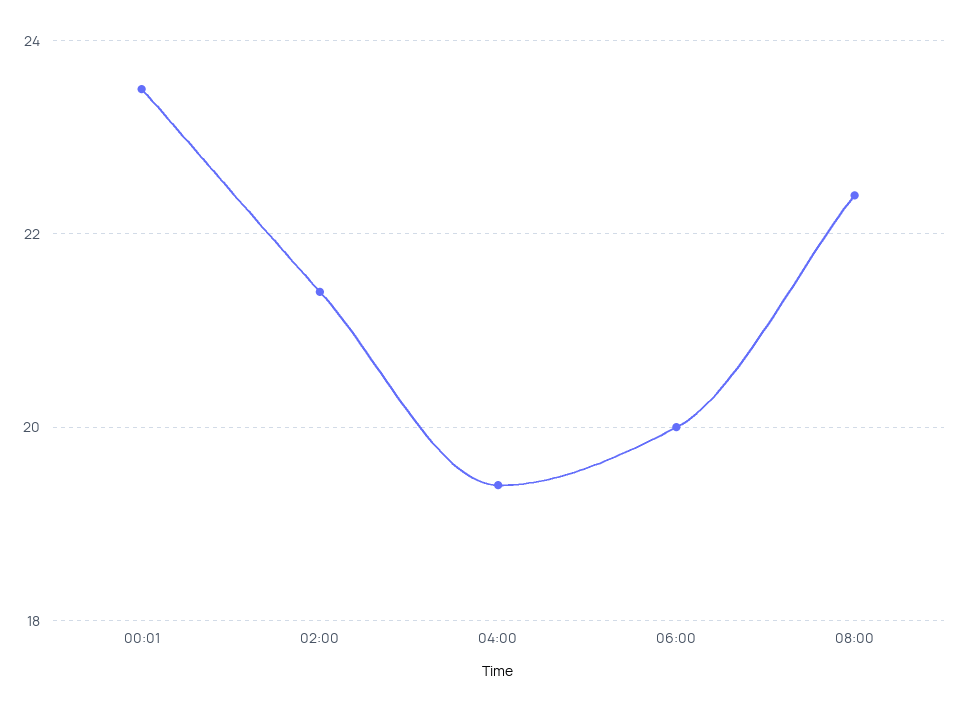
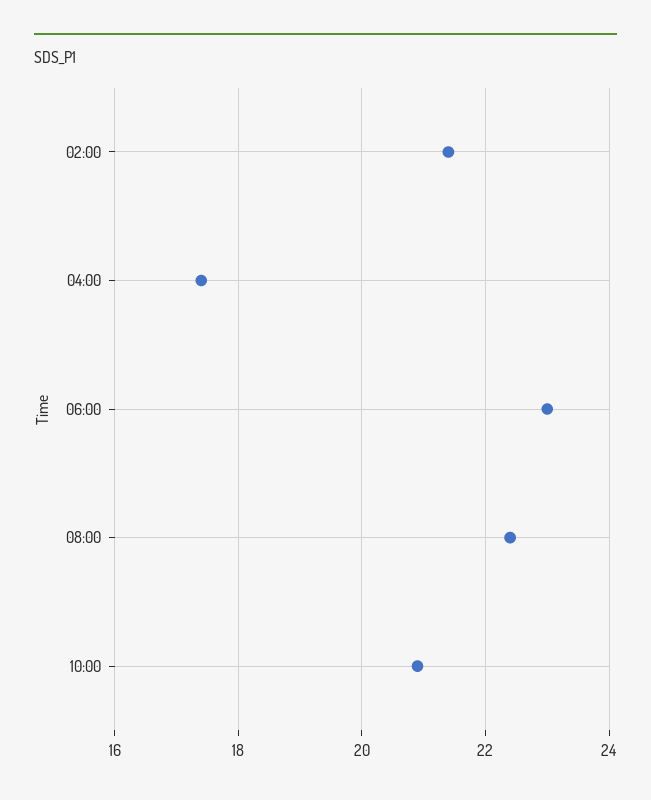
00:01: 23.5 -> none
04:00: 19.5 -> 17.5
06:00: 20 -> 23
10:00: none -> 21

